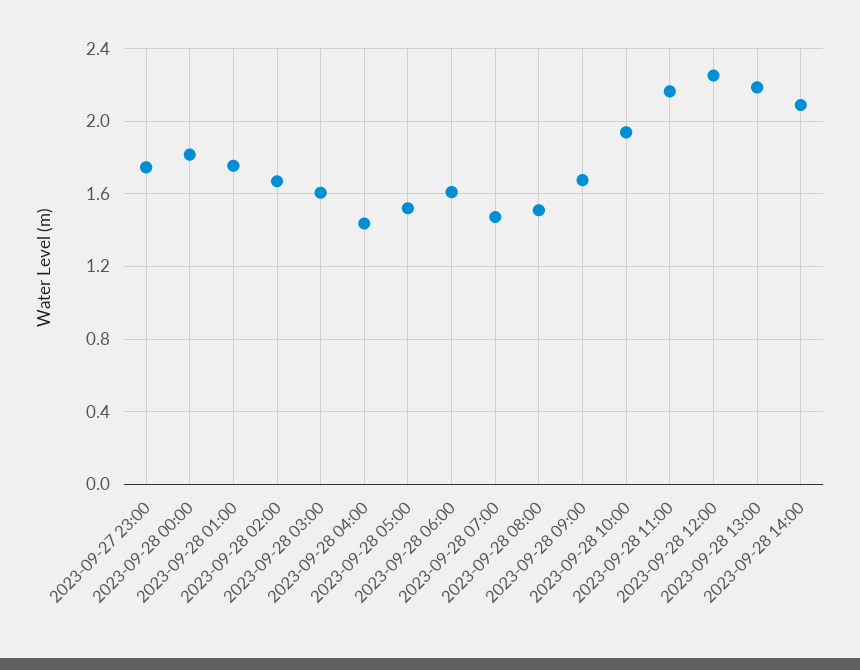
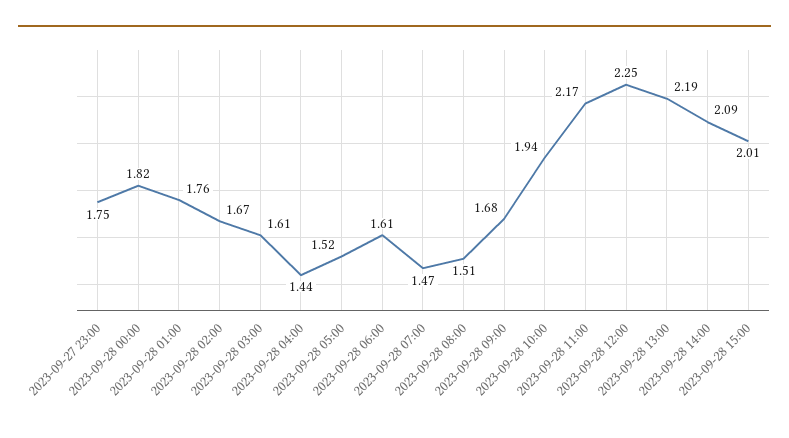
2023-09-28 15:00: none -> 2.01

